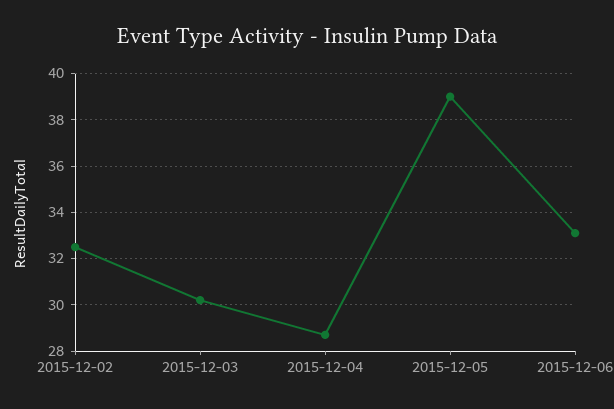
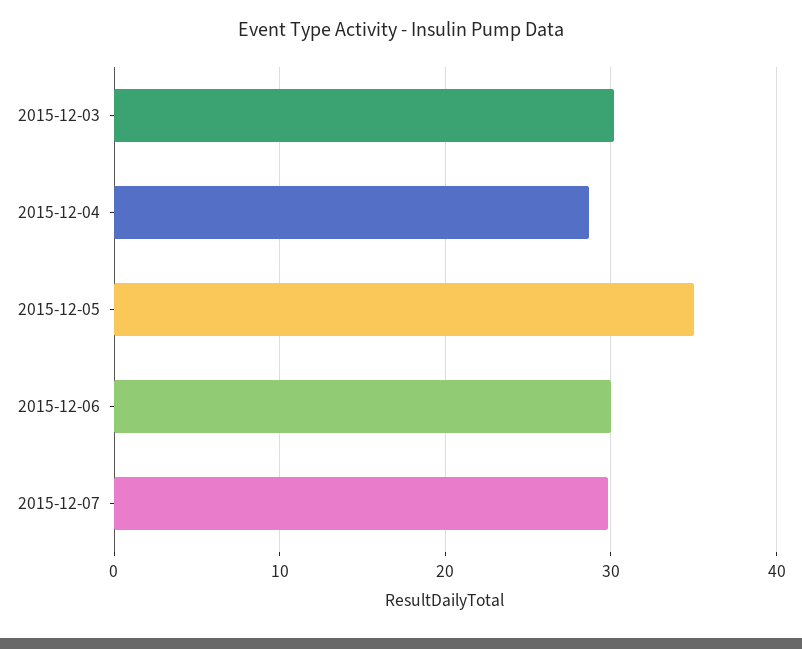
2015-12-02: 32.5 -> none
2015-12-05: 39 -> 35
2015-12-06: 33 -> 30
2015-12-07: none -> 30

